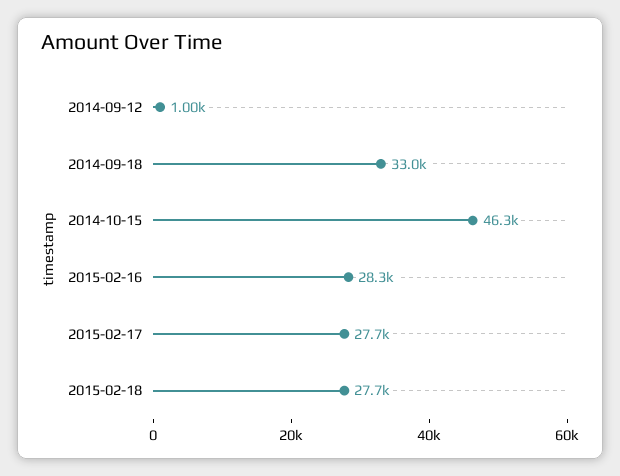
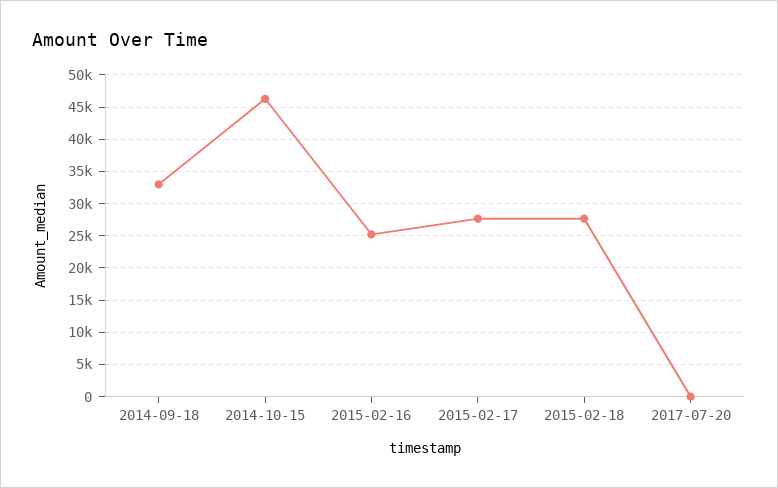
2014-09-12: 1000 -> none
2015-02-16: 28300 -> 25000
2017-07-20: none -> 0

